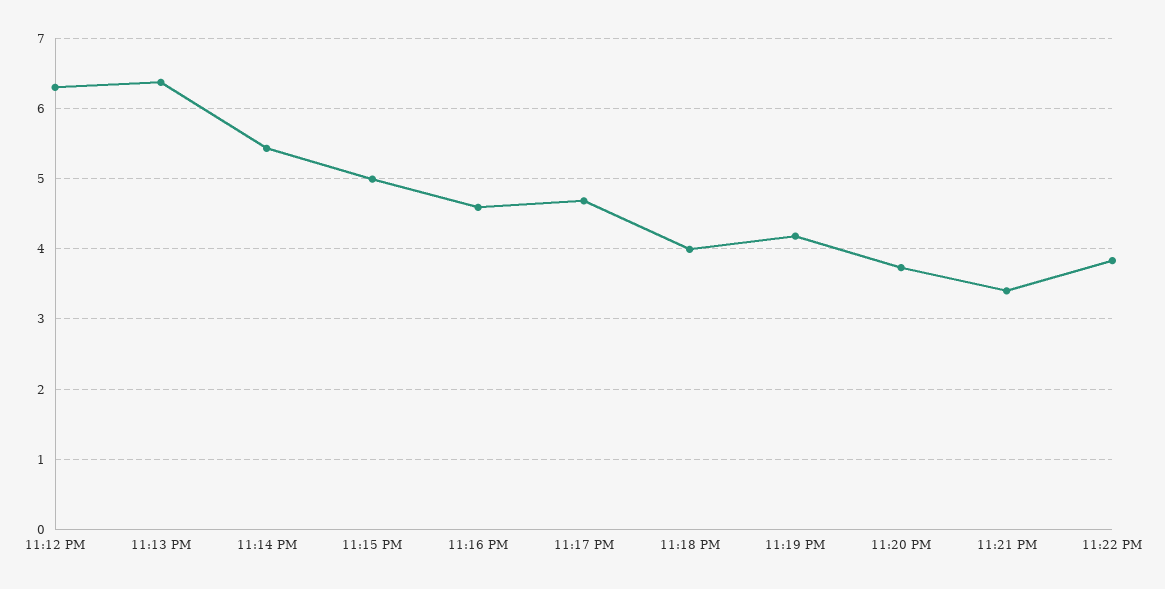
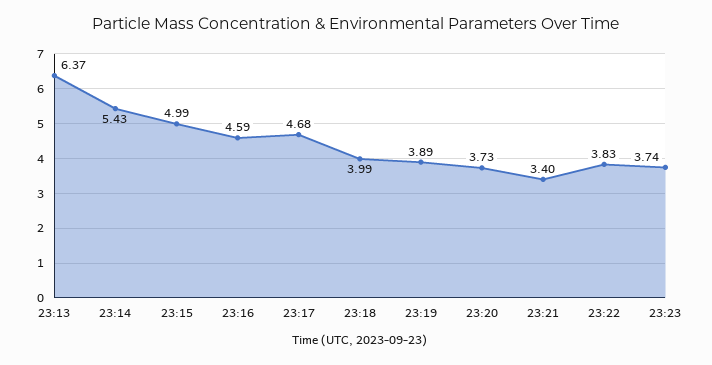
11:12 PM: 6.3 -> none
11:19 PM: 4.2 -> 3.89
23:23: none -> 3.74

